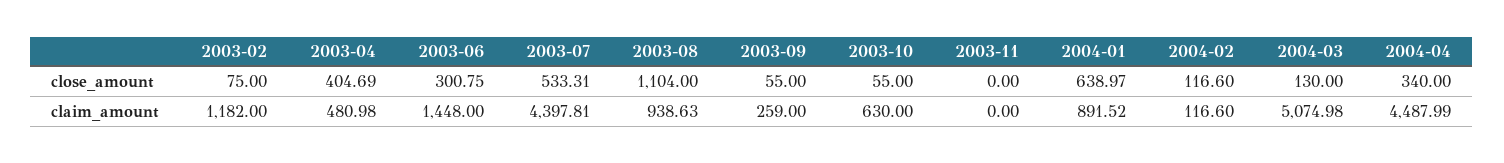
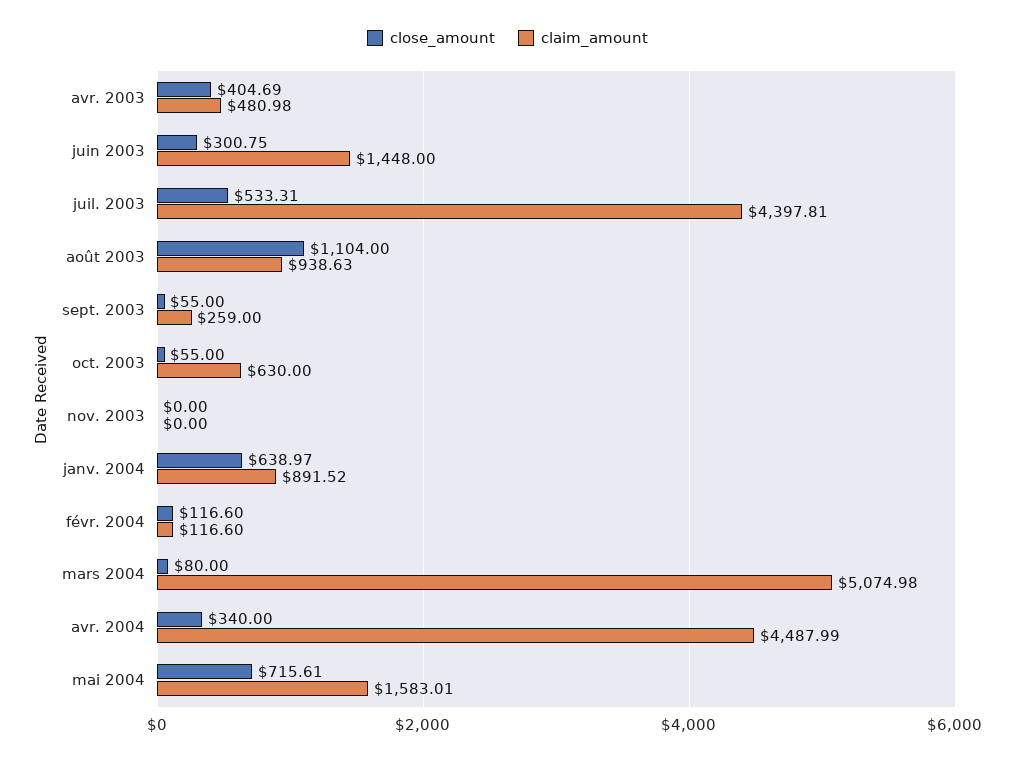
close_amount, 2003-02: 75 -> none
close_amount, 2004-03: 130 -> 80
claim_amount, 2003-02: 1182 -> none
close_amount, mai 2004: none -> 715.61
claim_amount, mai 2004: none -> 1583.01

